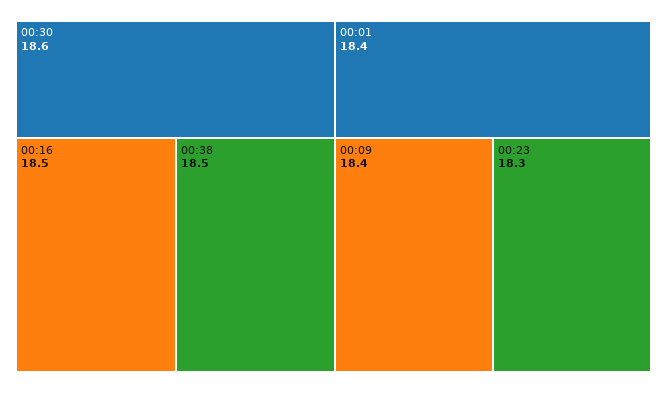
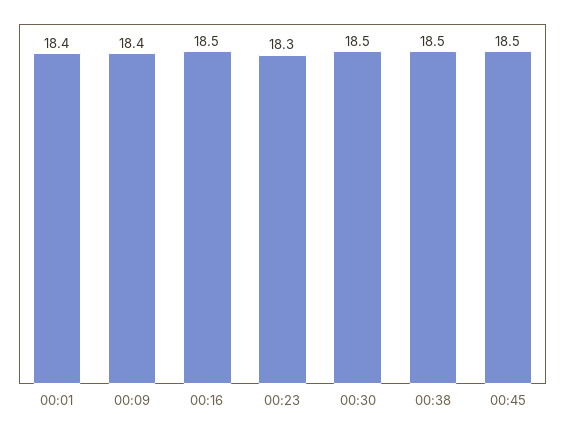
00:30: 18.6 -> 18.5
00:45: none -> 18.5

